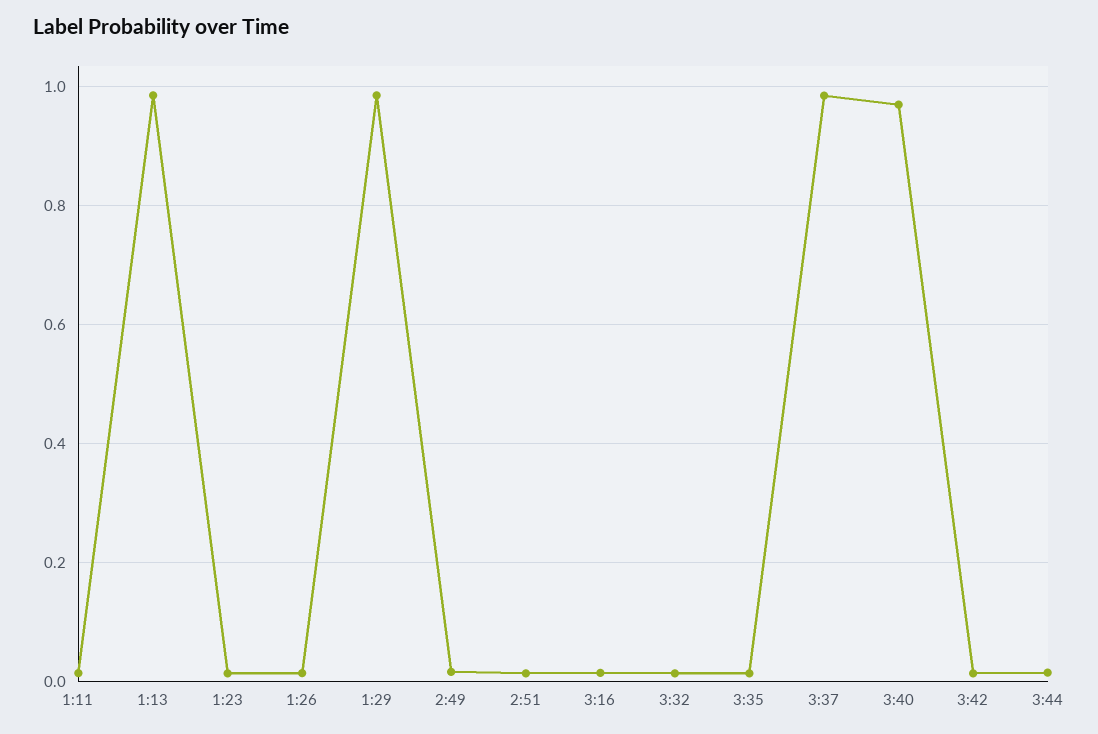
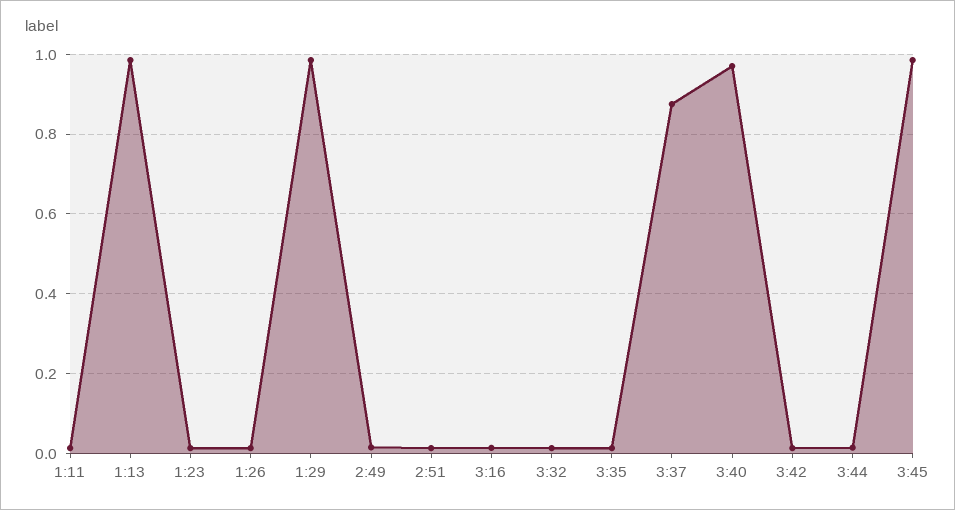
3:37: 0.98 -> 0.88
3:45: none -> 0.98

